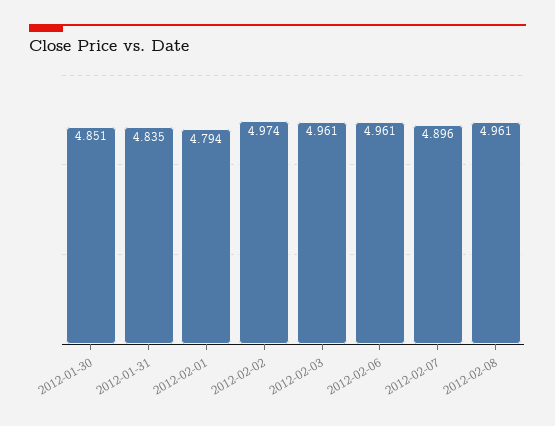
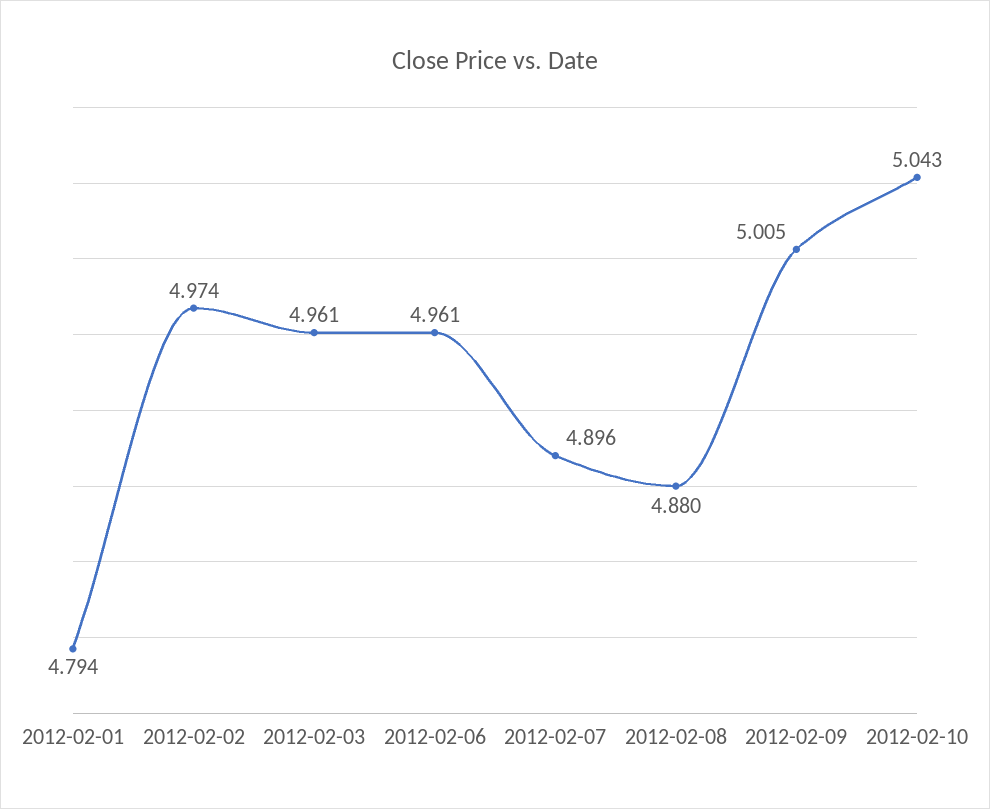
2012-01-30: 4.851 -> none
2012-01-31: 4.835 -> none
2012-02-08: 4.961 -> 4.88
2012-02-09: none -> 5.005
2012-02-10: none -> 5.043

